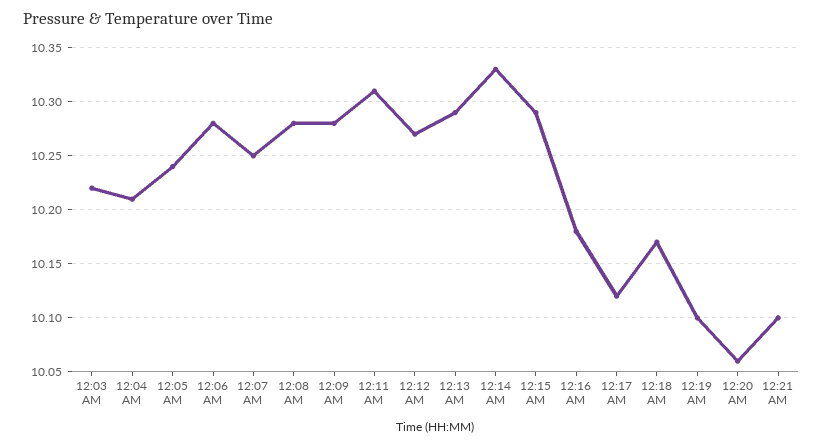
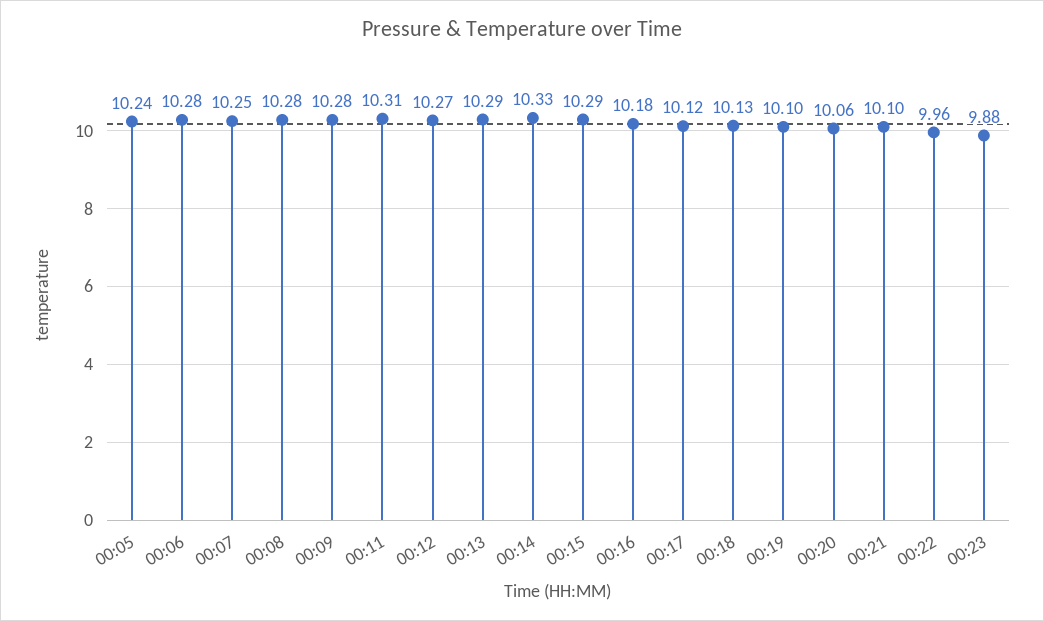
12:03 AM: 10.22 -> none
12:04 AM: 10.21 -> none
12:18 AM: 10.17 -> 10.13
00:22: none -> 9.96
00:23: none -> 9.88

